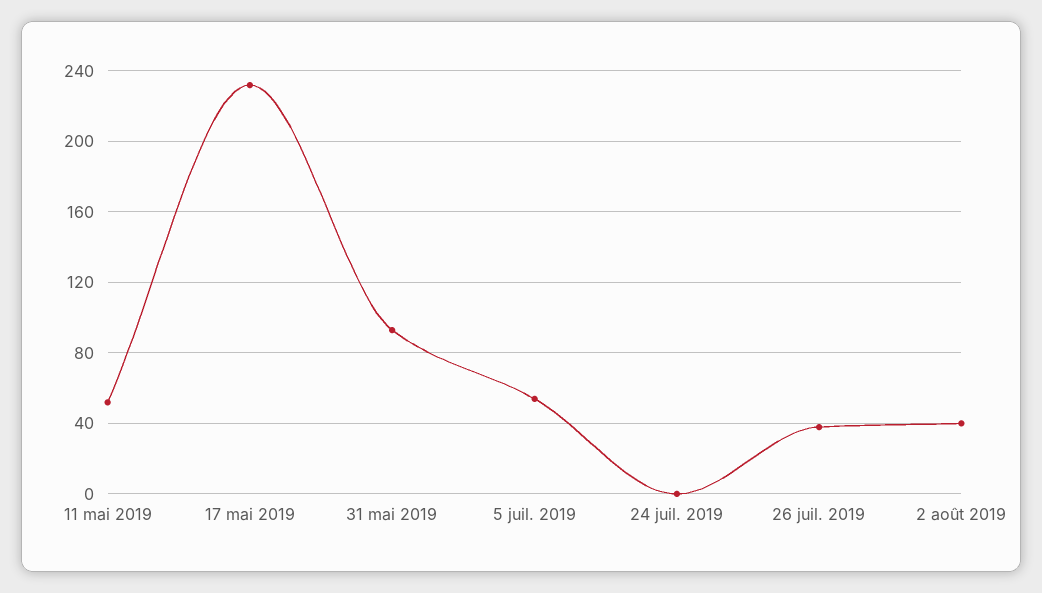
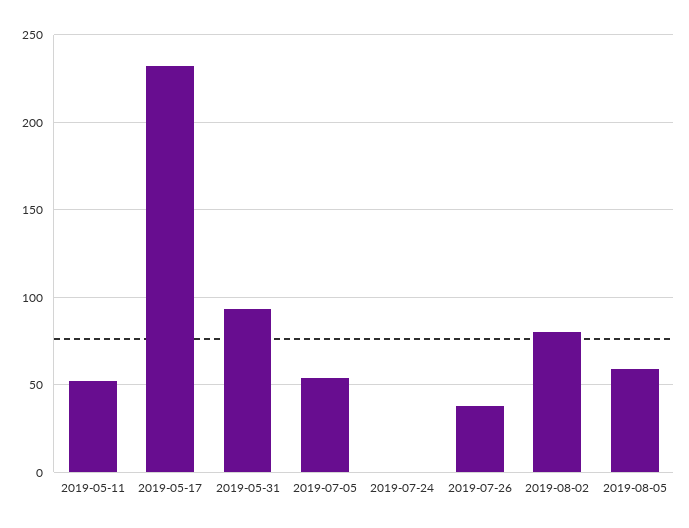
2 août 2019: 40 -> 80
2019-08-05: none -> 60

